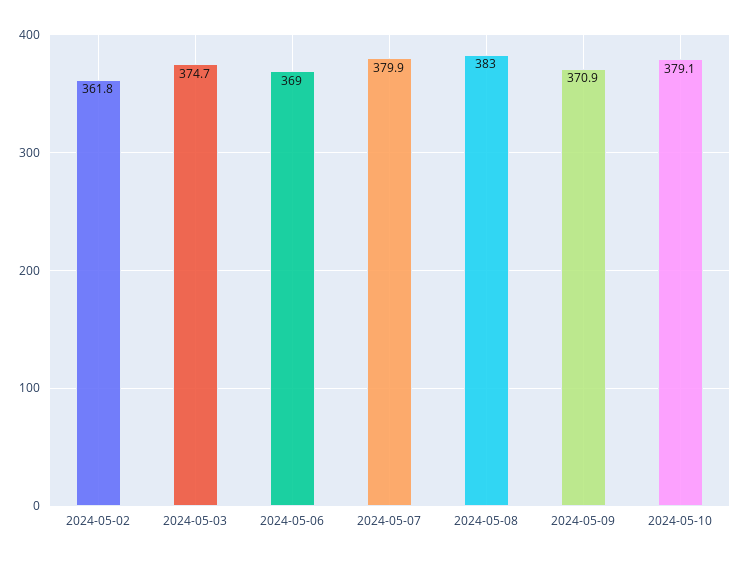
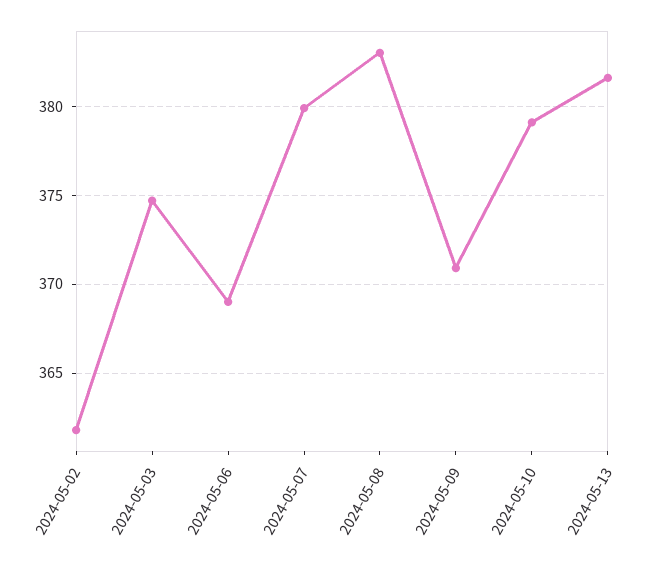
2024-05-13: none -> 381.5

